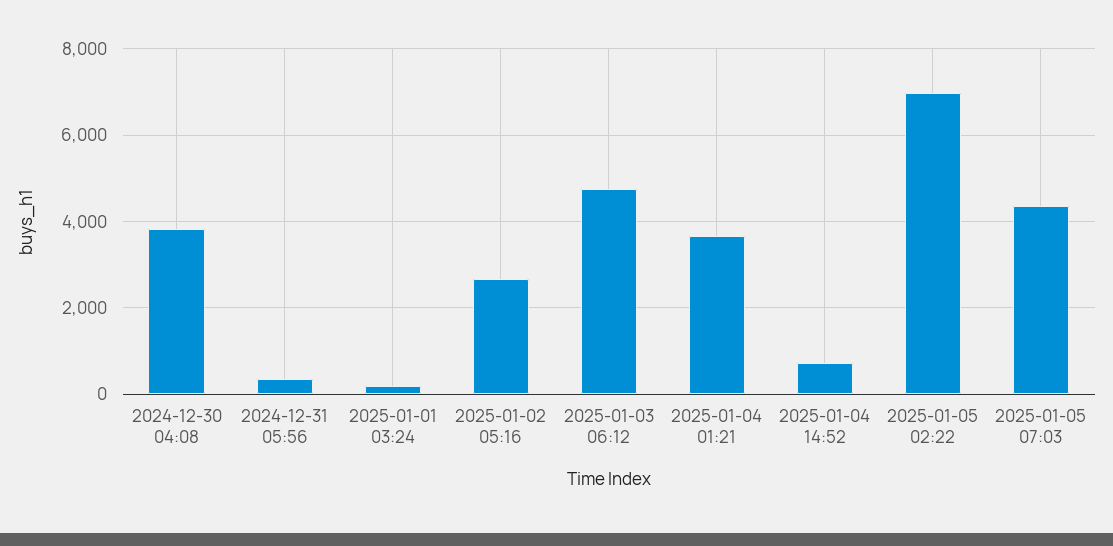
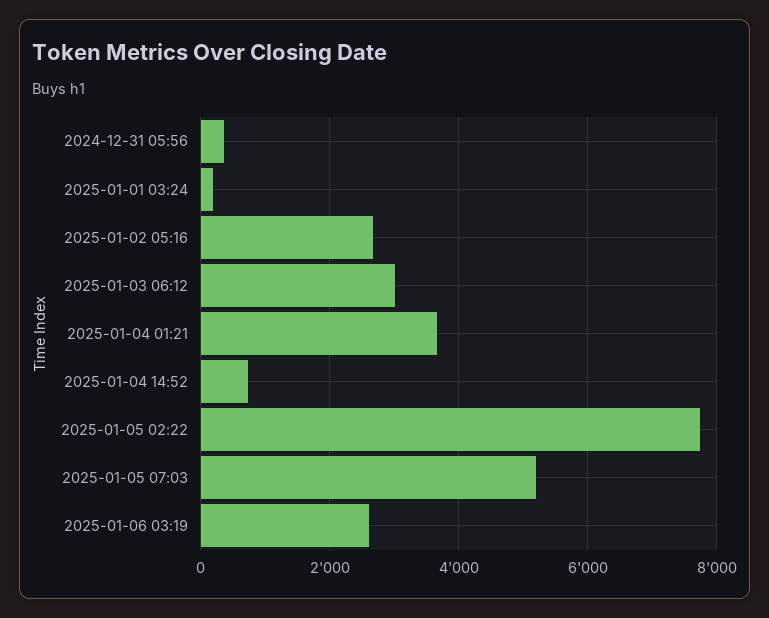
2024-12-30 04:08: 3800 -> none
2025-01-03 06:12: 4800 -> 3000
2025-01-05 02:22: 7000 -> 7800
2025-01-05 07:03: 4400 -> 5200
2025-01-06 03:19: none -> 2600

